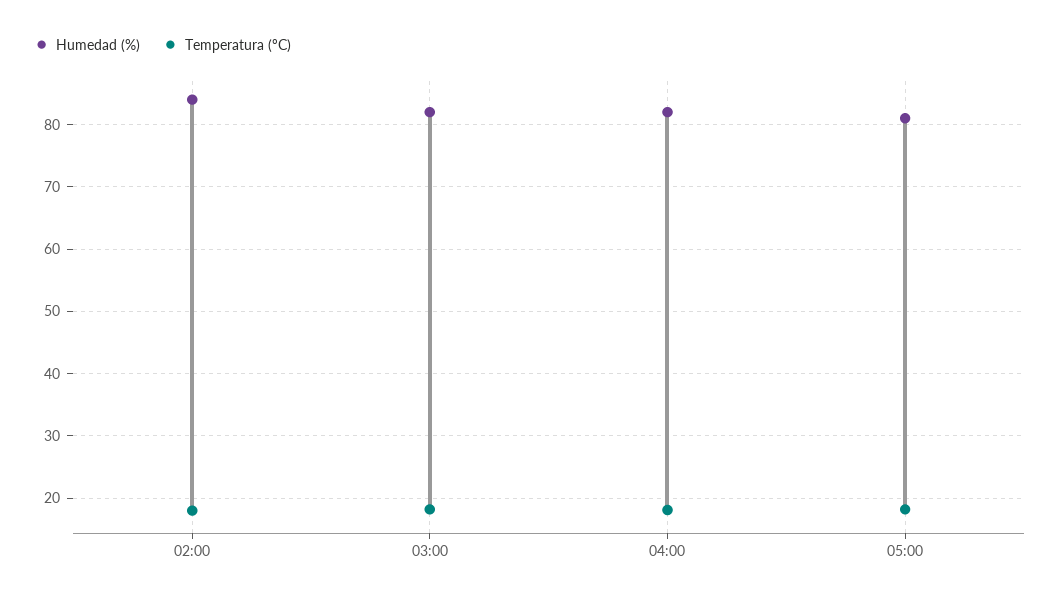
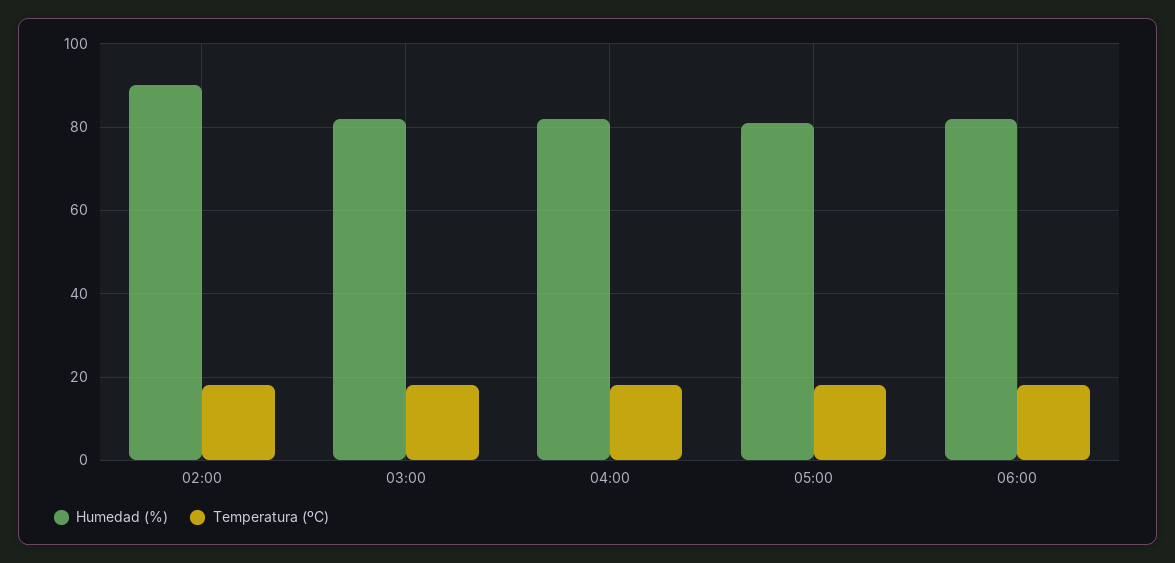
Humedad (%), 02:00: 84 -> 90
Humedad (%), 06:00: none -> 82
Temperatura (ºC), 06:00: none -> 18

